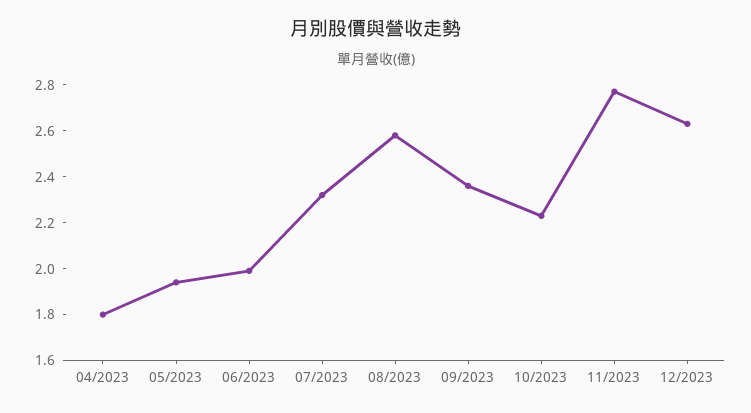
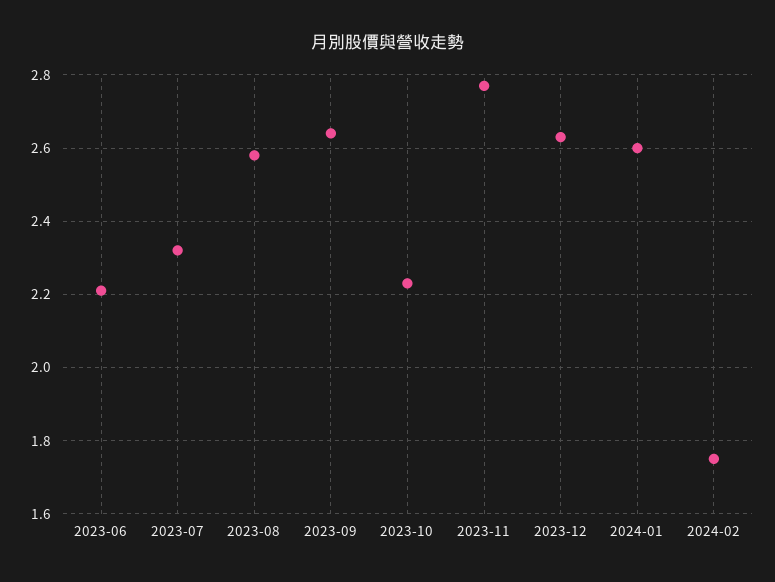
04/2023: 1.8 -> none
05/2023: 1.95 -> none
06/2023: 2 -> 2.2
09/2023: 2.35 -> 2.65
2024-01: none -> 2.6
2024-02: none -> 1.75

